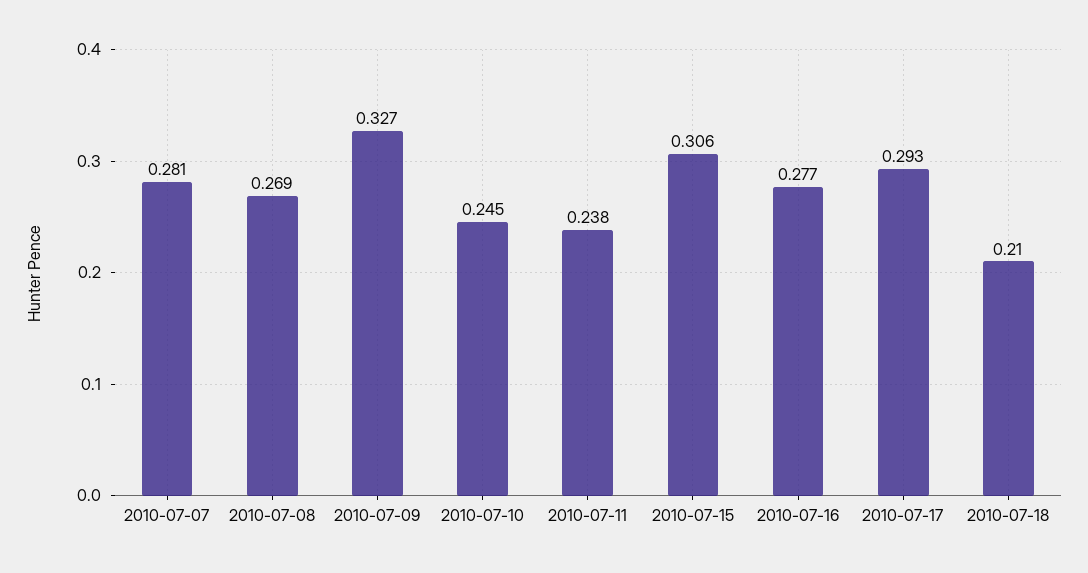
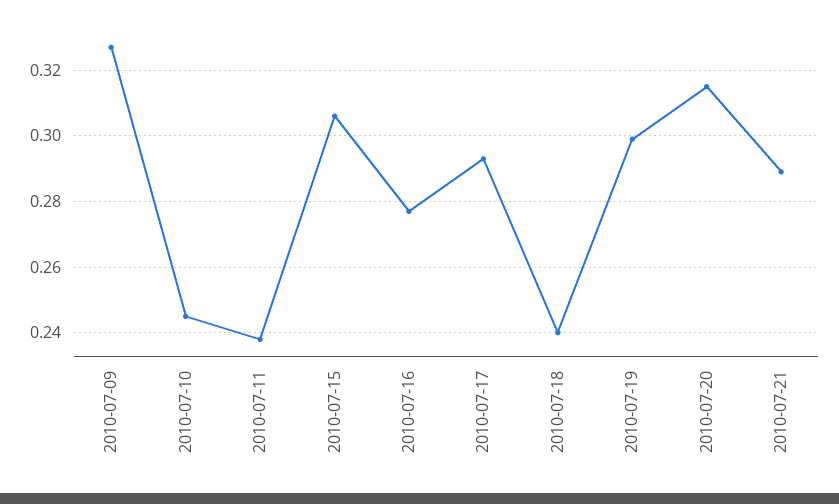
2010-07-07: 0.281 -> none
2010-07-08: 0.269 -> none
2010-07-18: 0.21 -> 0.24
2010-07-19: none -> 0.3
2010-07-20: none -> 0.315
2010-07-21: none -> 0.29

